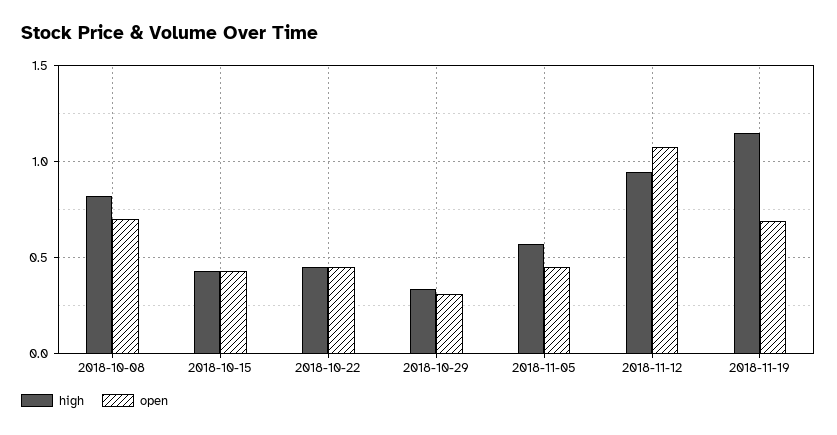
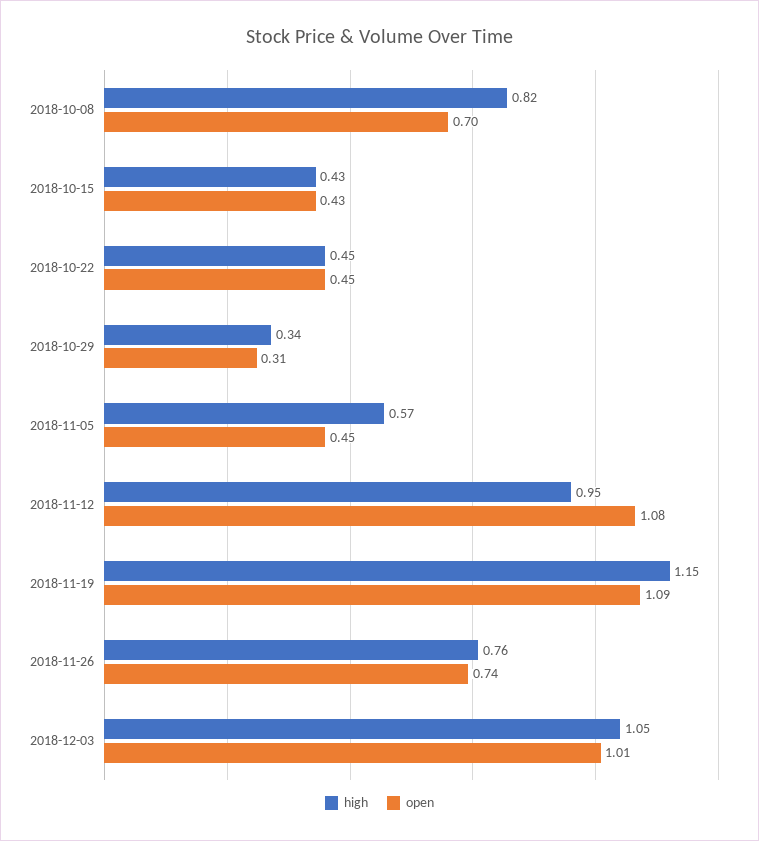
open, 2018-11-19: 0.7 -> 1.09
high, 2018-11-26: none -> 0.76
open, 2018-11-26: none -> 0.74
high, 2018-12-03: none -> 1.05
open, 2018-12-03: none -> 1.01

